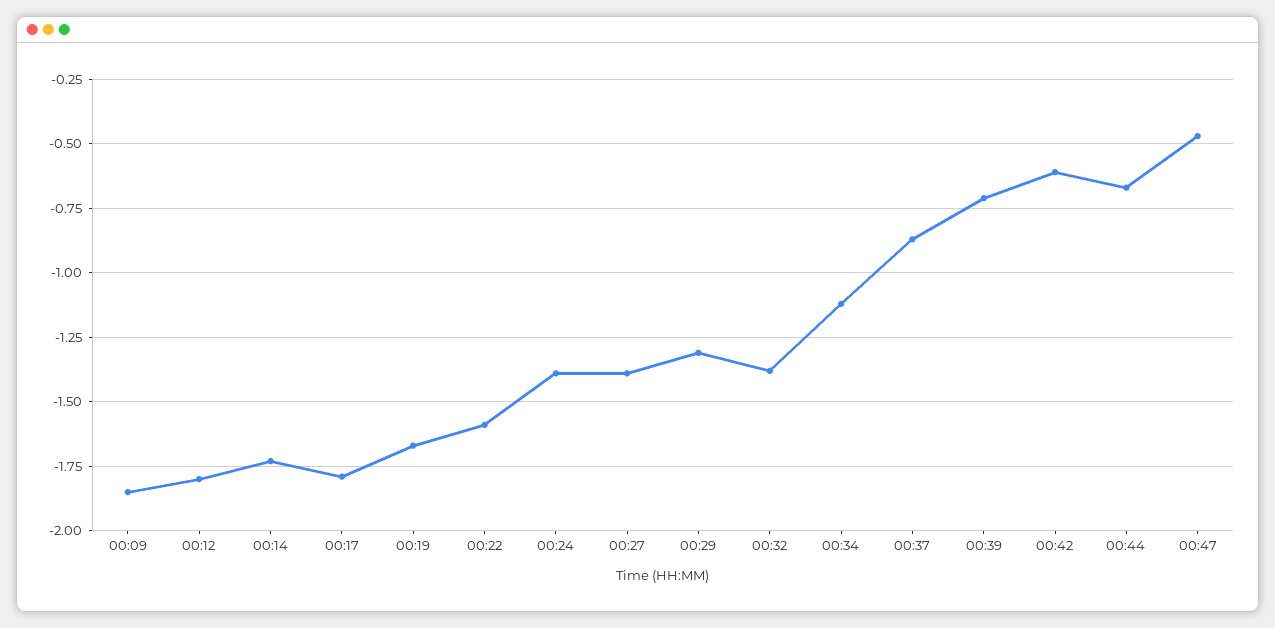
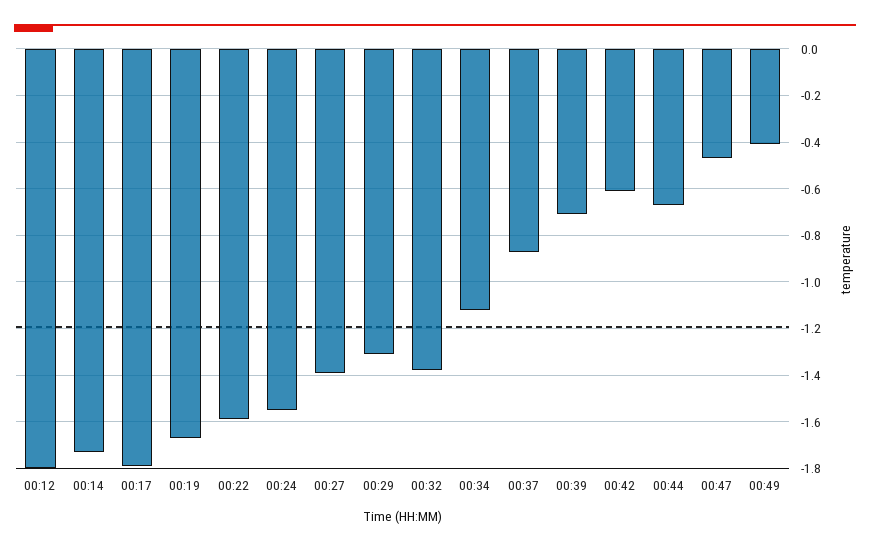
00:09: -1.85 -> none
00:24: -1.4 -> -1.55
00:49: none -> -0.4

